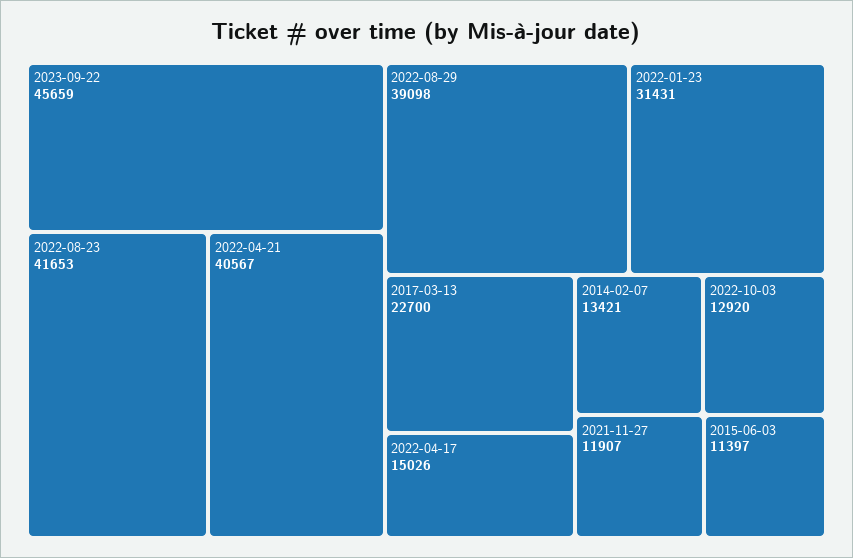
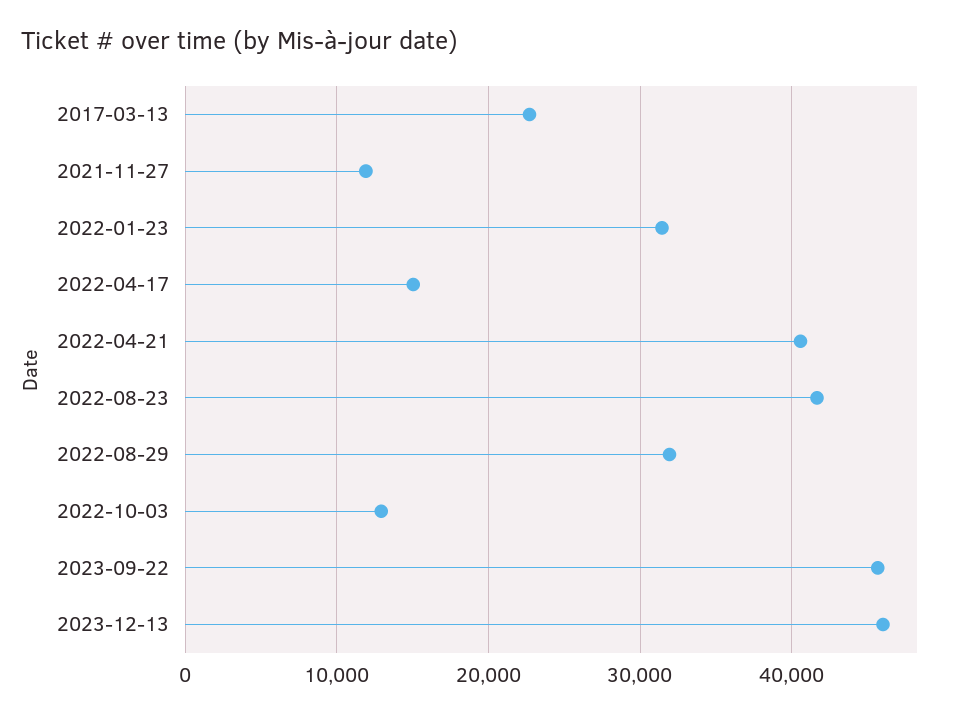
2022-08-29: 39098 -> 32000
2014-02-07: 13421 -> none
2015-06-03: 11397 -> none
2023-12-13: none -> 46000

